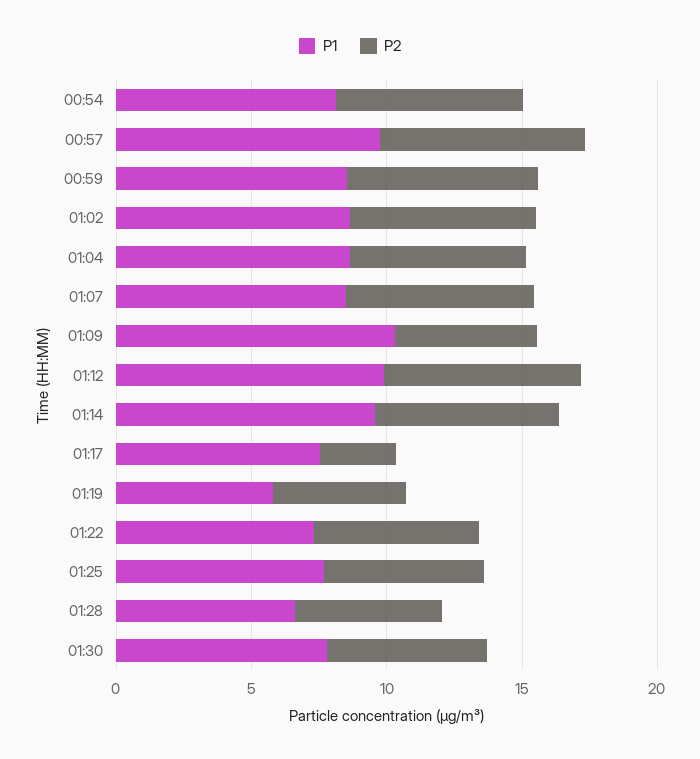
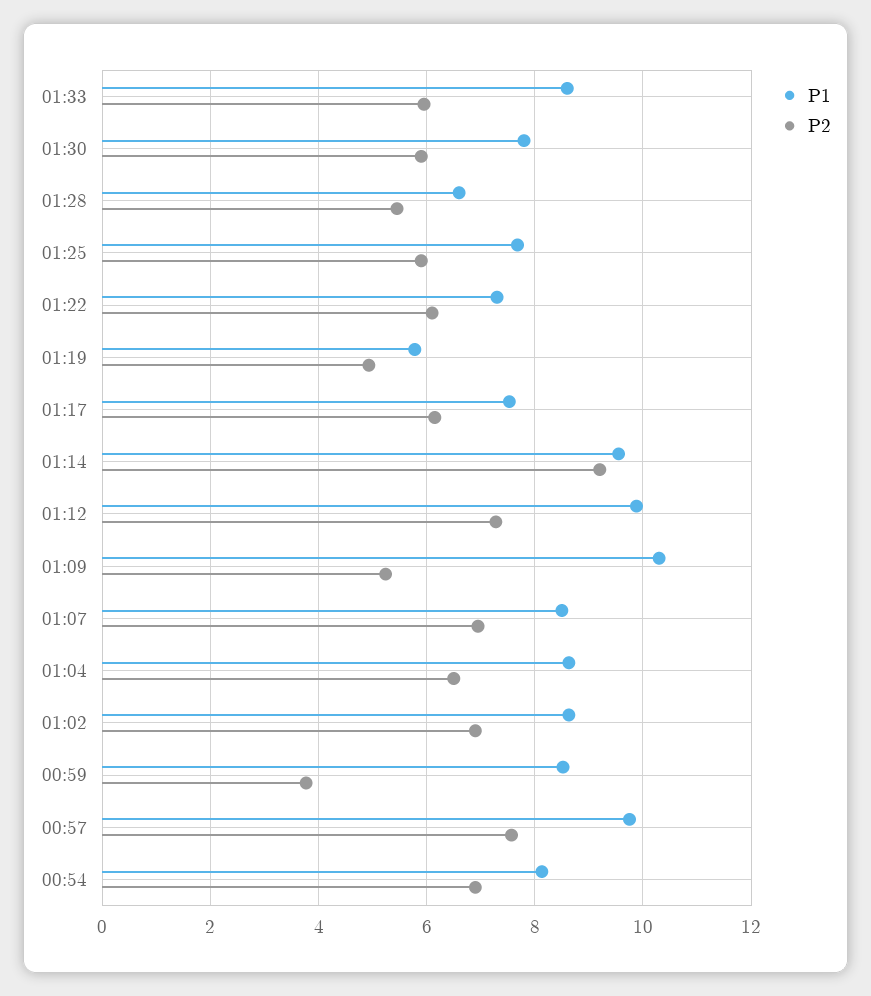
P2, 00:59: 7 -> 3.8
P2, 01:14: 7 -> 9.2
P2, 01:17: 3 -> 6.2
P1, 01:33: none -> 8.6
P2, 01:33: none -> 6

